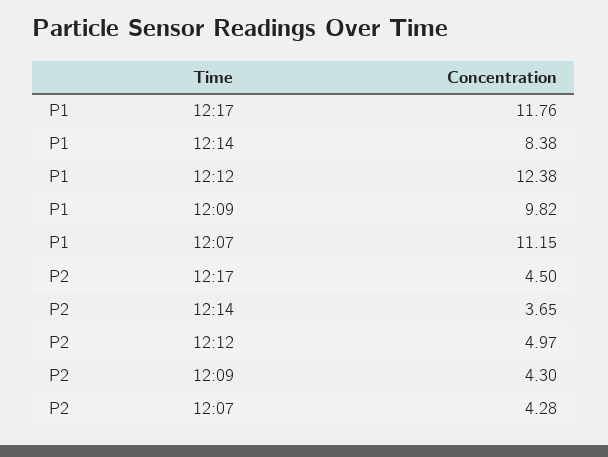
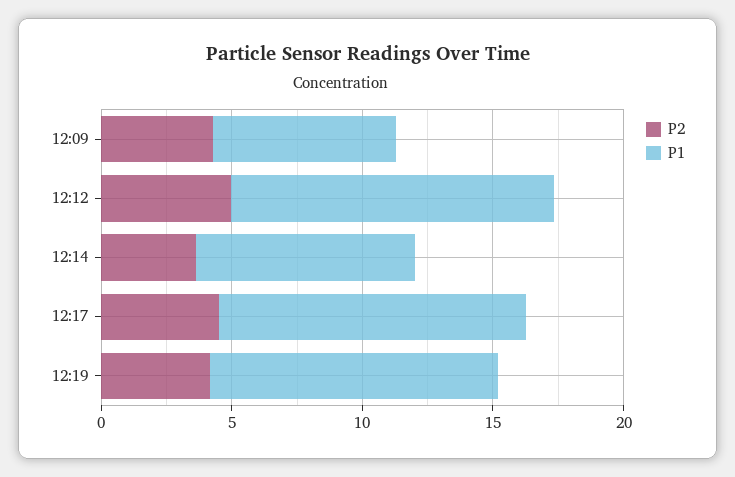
P1, 12:09: 9.82 -> 7
P1, 12:07: 11.15 -> none
P2, 12:07: 4.28 -> none
P2, 12:19: none -> 4
P1, 12:19: none -> 11

